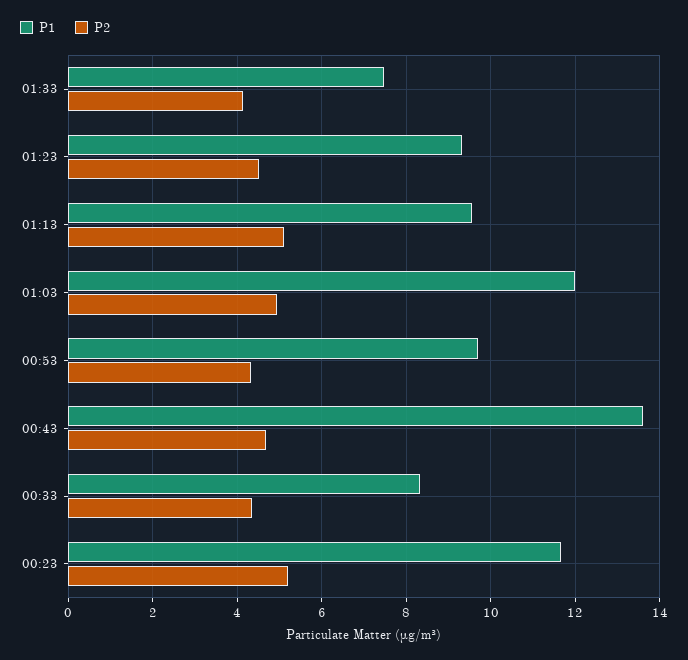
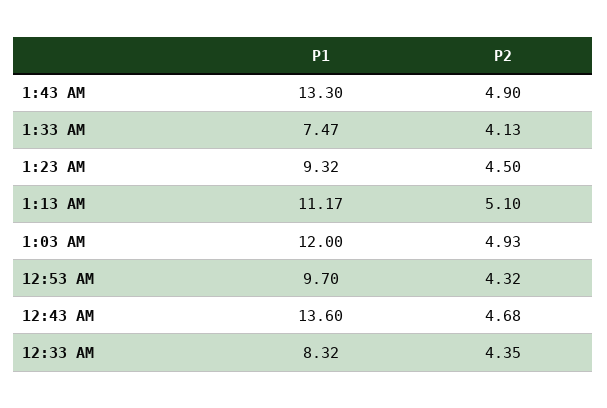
P1, 01:13: 9.6 -> 11.17
P1, 00:23: 11.6 -> none
P2, 00:23: 5.2 -> none
P1, 1:43 AM: none -> 13.3
P2, 1:43 AM: none -> 4.9

